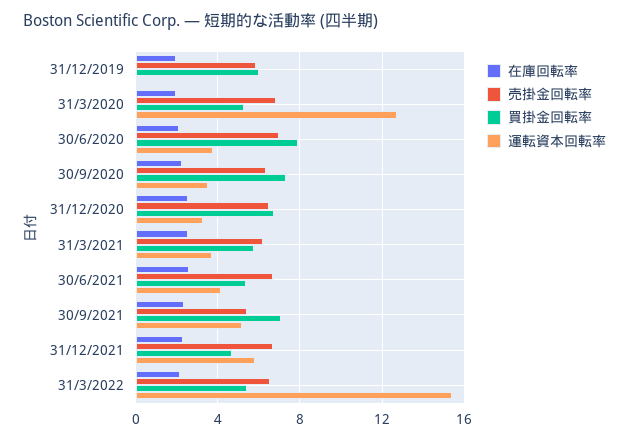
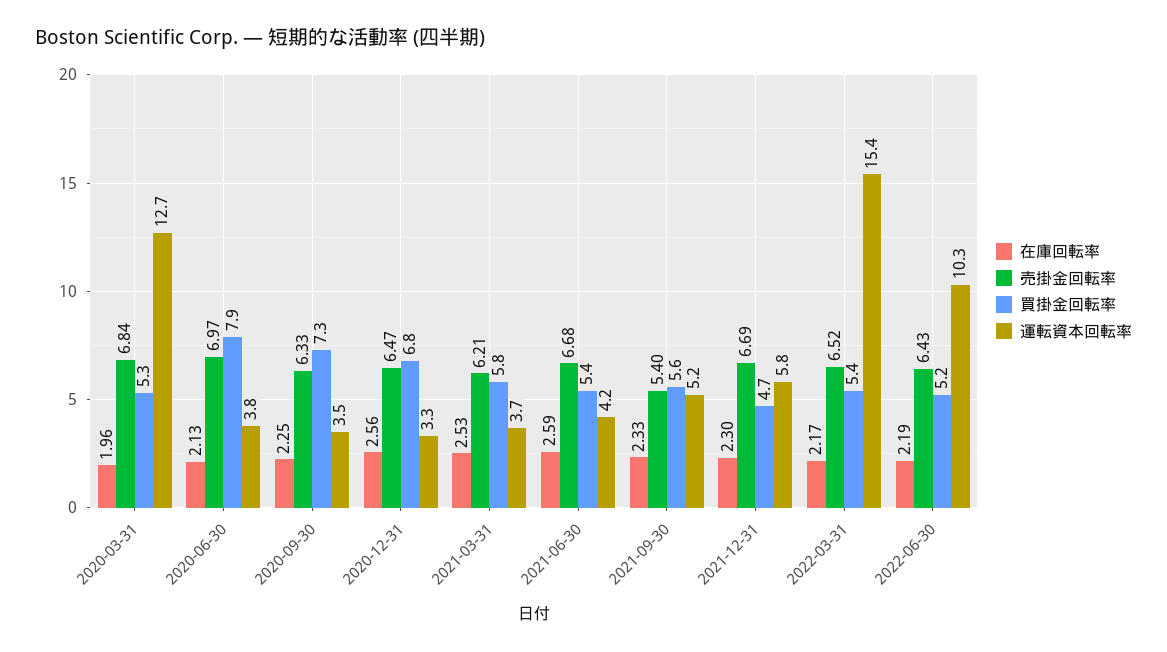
在庫回転率, 31/12/2019: 2 -> none
売掛金回転率, 31/12/2019: 6 -> none
買掛金回転率, 31/12/2019: 6 -> none
運転資本回転率, 31/12/2019: 0 -> none
買掛金回転率, 30/9/2021: 7 -> 5.6
在庫回転率, 2022-06-30: none -> 2.19
売掛金回転率, 2022-06-30: none -> 6.43
買掛金回転率, 2022-06-30: none -> 5.2
運転資本回転率, 2022-06-30: none -> 10.3

